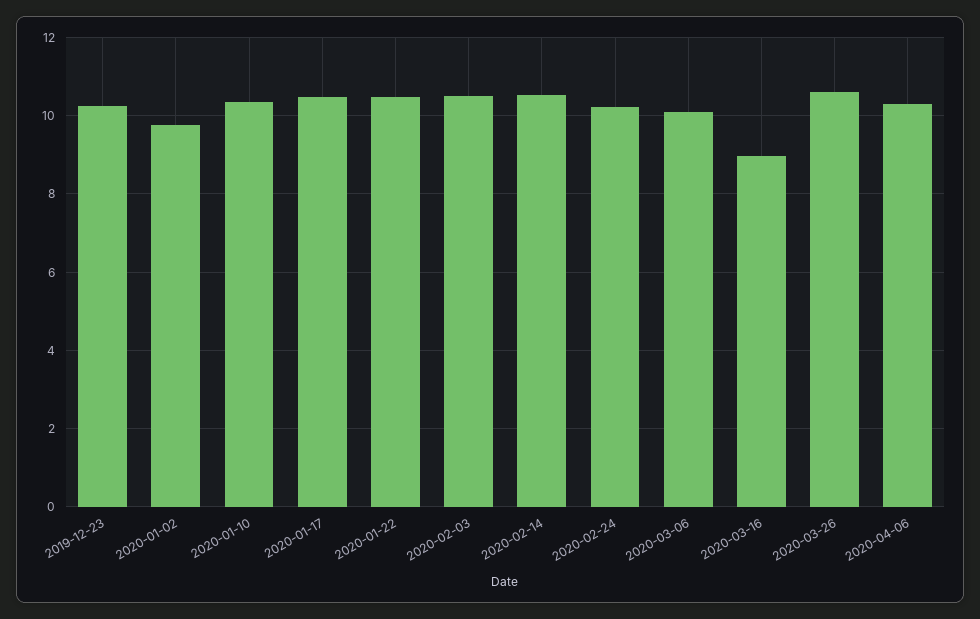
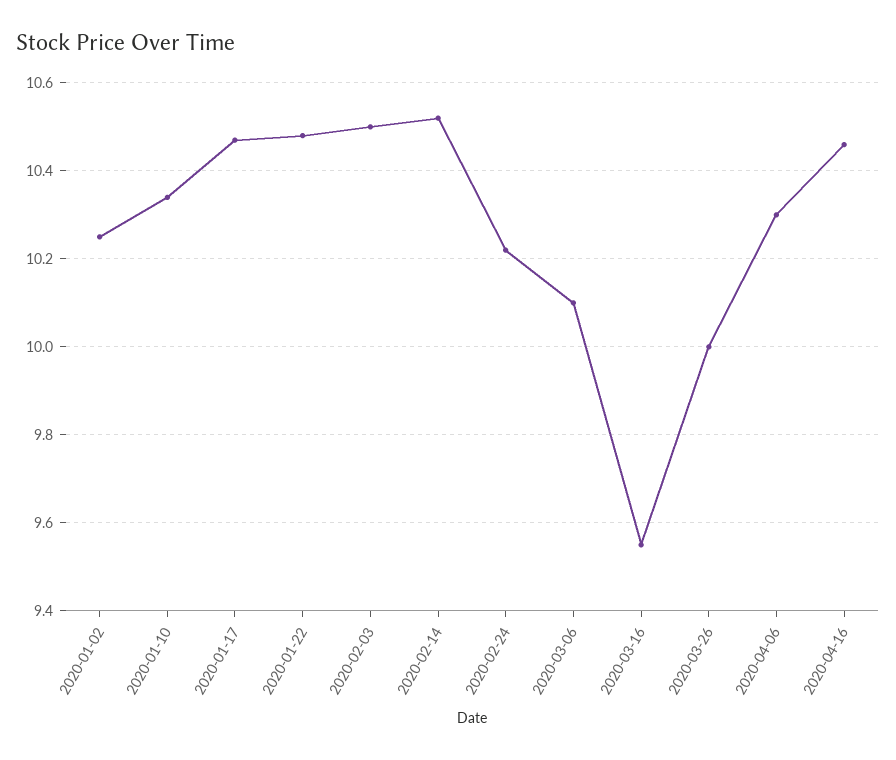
2019-12-23: 10.2 -> none
2020-01-02: 9.8 -> 10.25
2020-03-16: 9 -> 9.55
2020-03-26: 10.6 -> 10
2020-04-16: none -> 10.45

